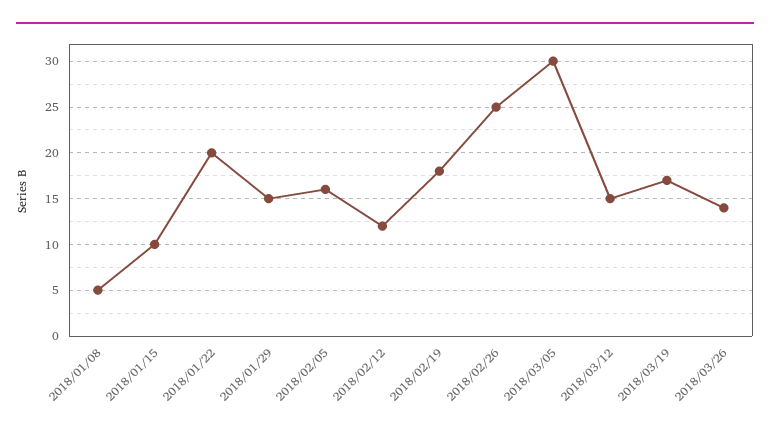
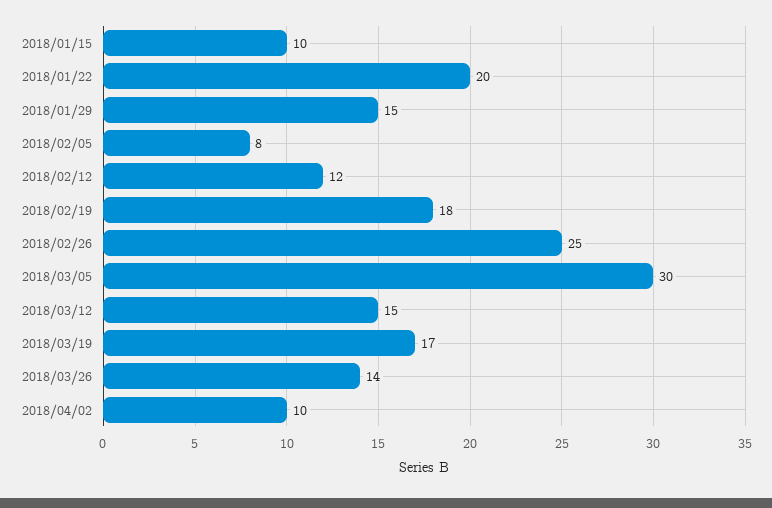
2018/01/08: 5 -> none
2018/02/05: 16 -> 8
2018/04/02: none -> 10

